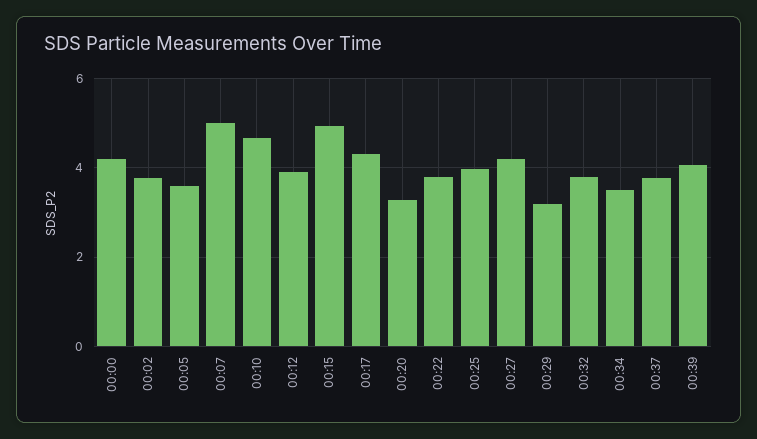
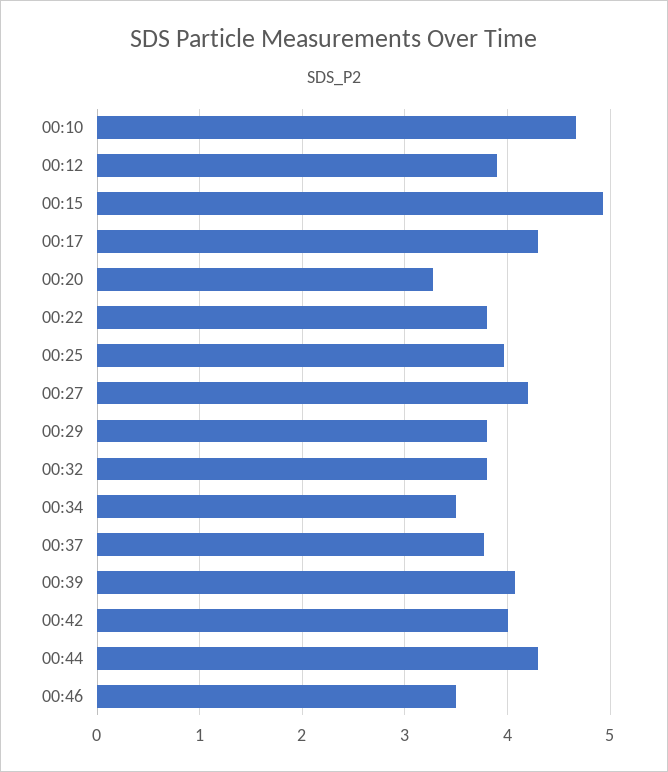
00:00: 4.2 -> none
00:02: 3.8 -> none
00:05: 3.6 -> none
00:07: 5 -> none
00:29: 3.2 -> 3.8
00:42: none -> 4
00:44: none -> 4.3
00:46: none -> 3.5

